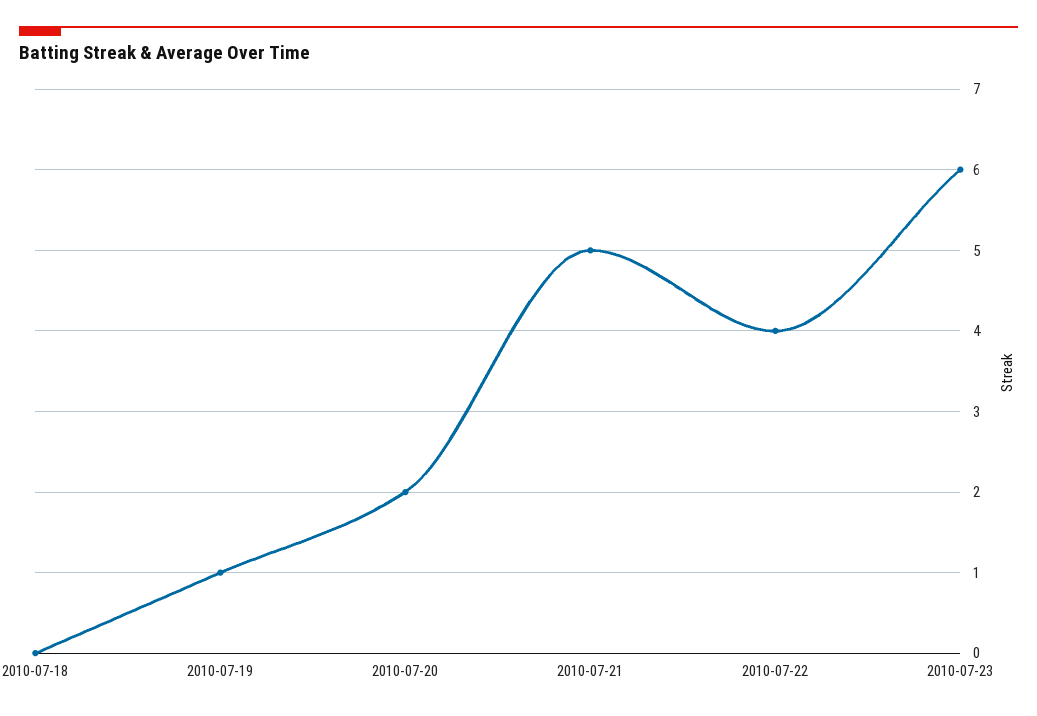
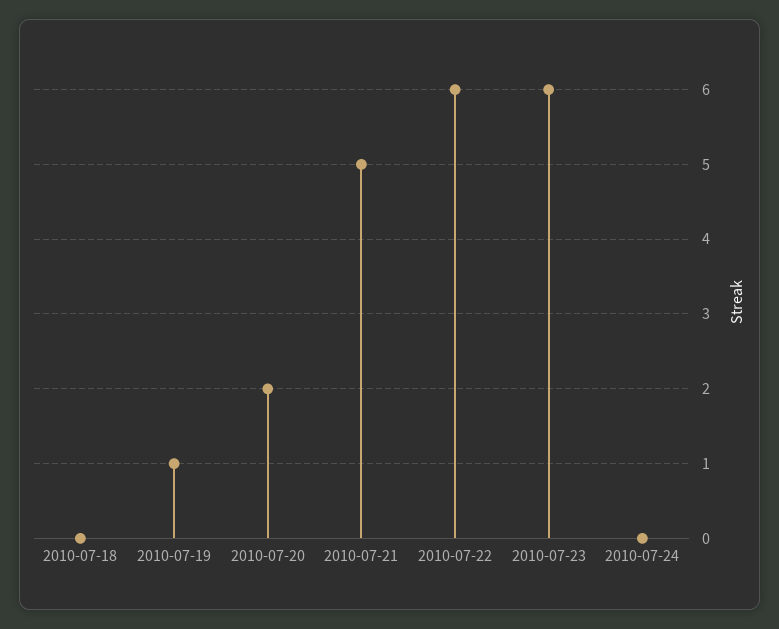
2010-07-22: 4 -> 6
2010-07-24: none -> 0

